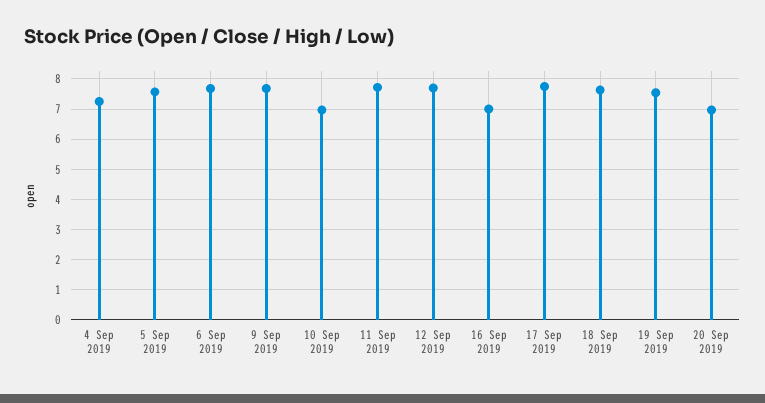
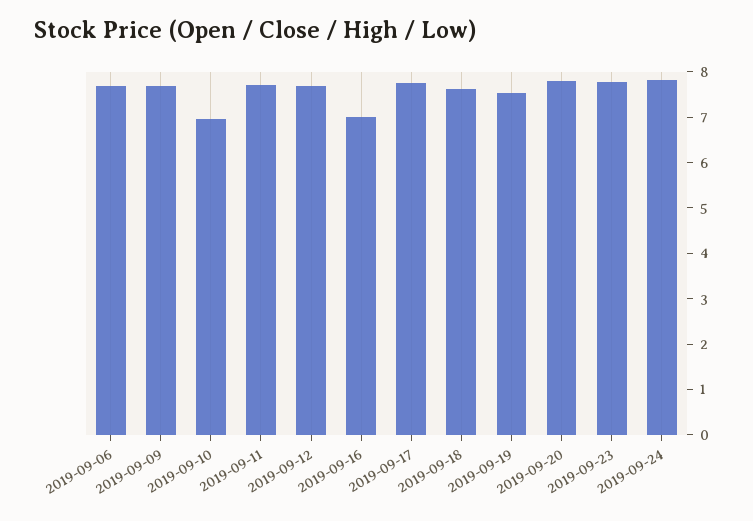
4 Sep 2019: 7.2 -> none
5 Sep 2019: 7.6 -> none
20 Sep 2019: 7 -> 7.8
2019-09-23: none -> 7.8
2019-09-24: none -> 7.8

